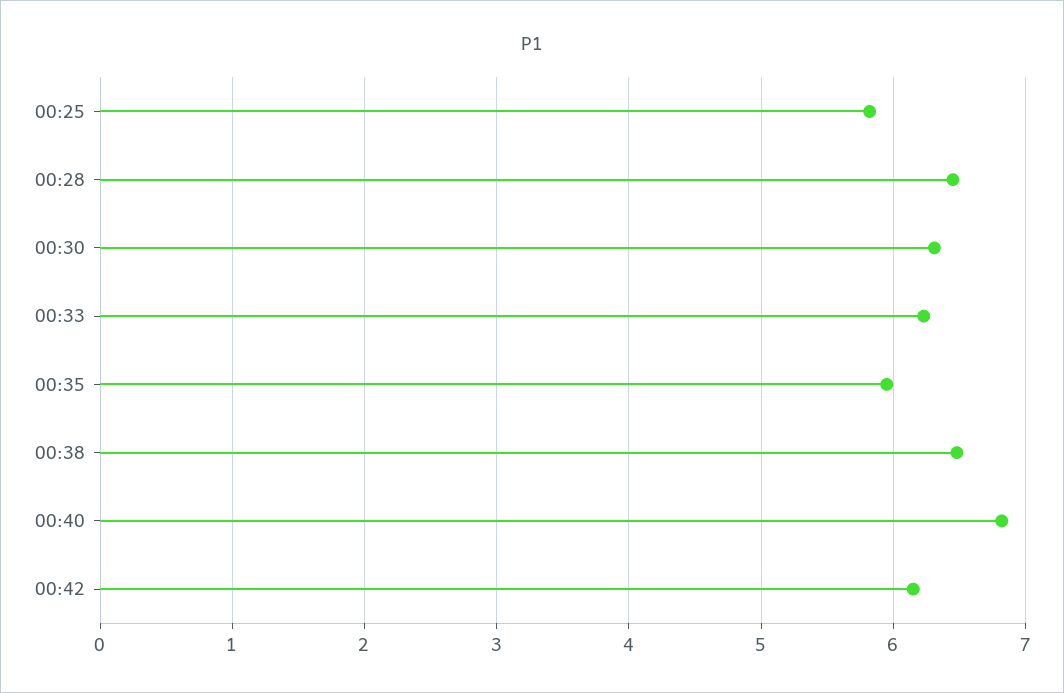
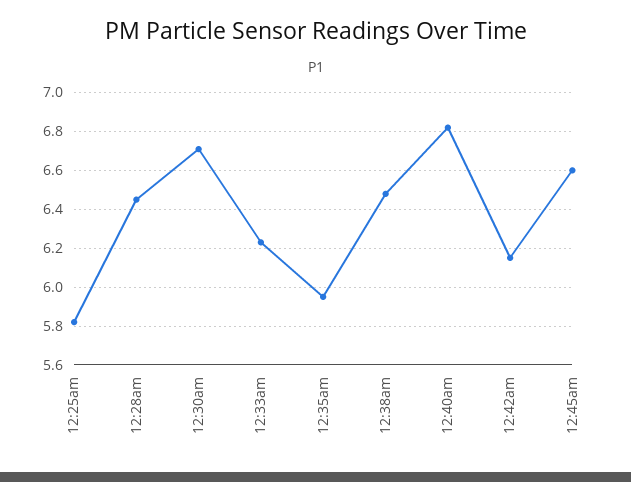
00:30: 6.3 -> 6.7
12:45am: none -> 6.6

